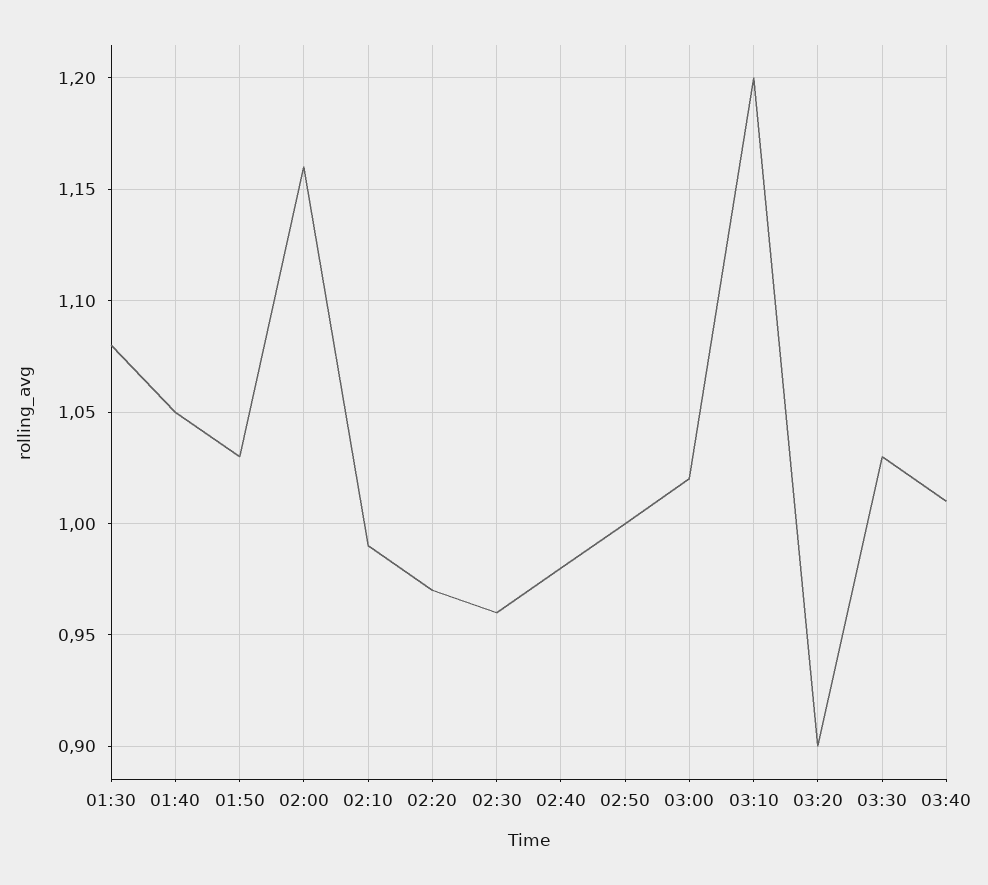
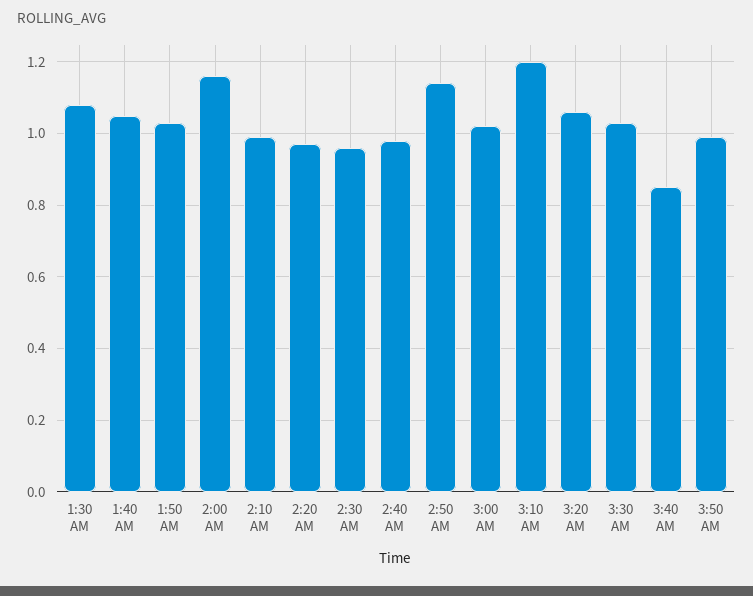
02:50: 1 -> 1.15
03:20: 0.9 -> 1.05
03:40: 1.01 -> 0.85
3:50 AM: none -> 1

